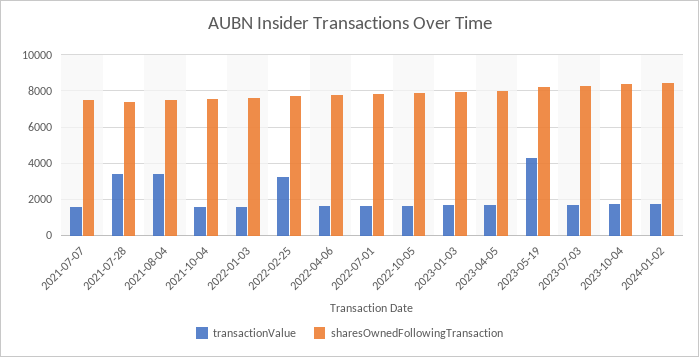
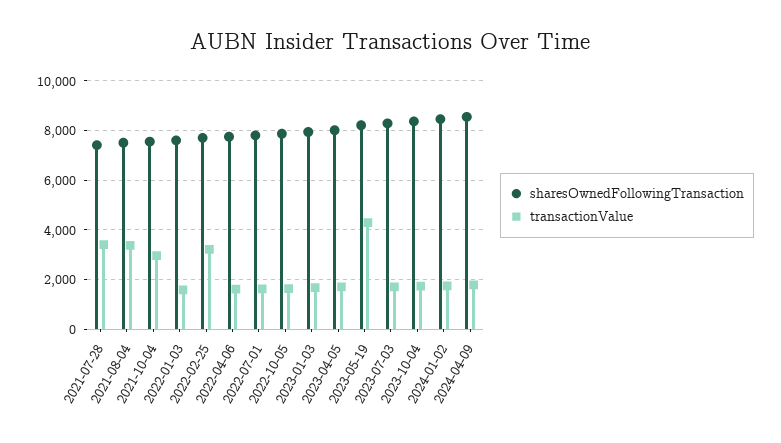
transactionValue, 2021-07-07: 1500 -> none
sharesOwnedFollowingTransaction, 2021-07-07: 7500 -> none
transactionValue, 2021-10-04: 1500 -> 3000
sharesOwnedFollowingTransaction, 2024-04-09: none -> 8500
transactionValue, 2024-04-09: none -> 1750

